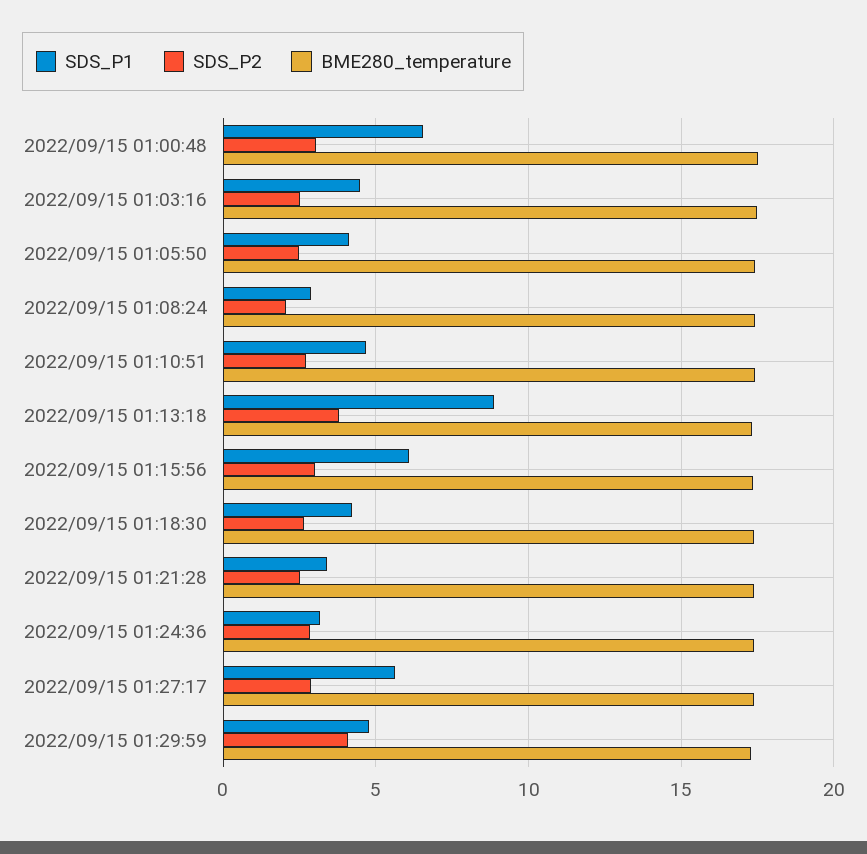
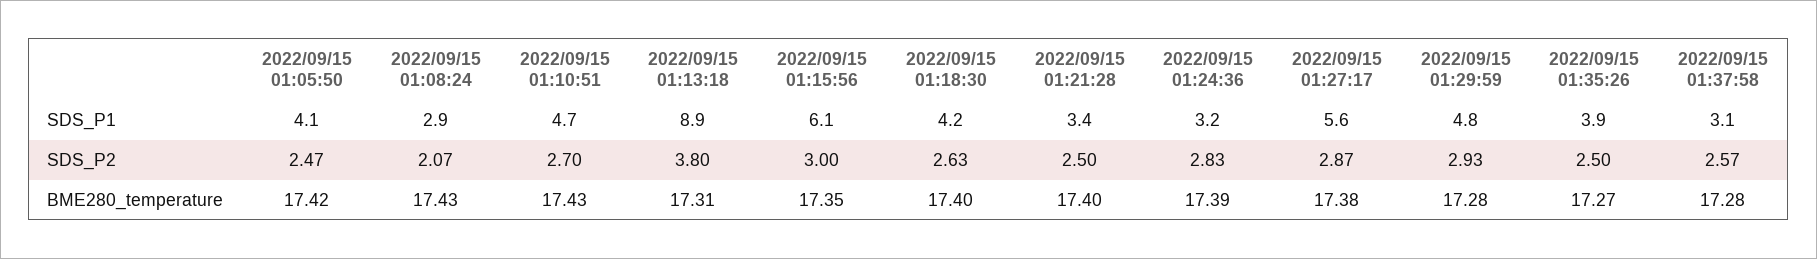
SDS_P1, 2022/09/15 01:00:48: 6.5 -> none
SDS_P2, 2022/09/15 01:00:48: 3 -> none
BME280_temperature, 2022/09/15 01:00:48: 17.5 -> none
SDS_P1, 2022/09/15 01:03:16: 4.5 -> none
SDS_P2, 2022/09/15 01:03:16: 2.5 -> none
BME280_temperature, 2022/09/15 01:03:16: 17.5 -> none
SDS_P2, 2022/09/15 01:29:59: 4 -> 2.93
SDS_P1, 2022/09/15 01:35:26: none -> 3.9
SDS_P1, 2022/09/15 01:37:58: none -> 3.1
SDS_P2, 2022/09/15 01:35:26: none -> 2.5
SDS_P2, 2022/09/15 01:37:58: none -> 2.57
BME280_temperature, 2022/09/15 01:35:26: none -> 17.27
BME280_temperature, 2022/09/15 01:37:58: none -> 17.28

